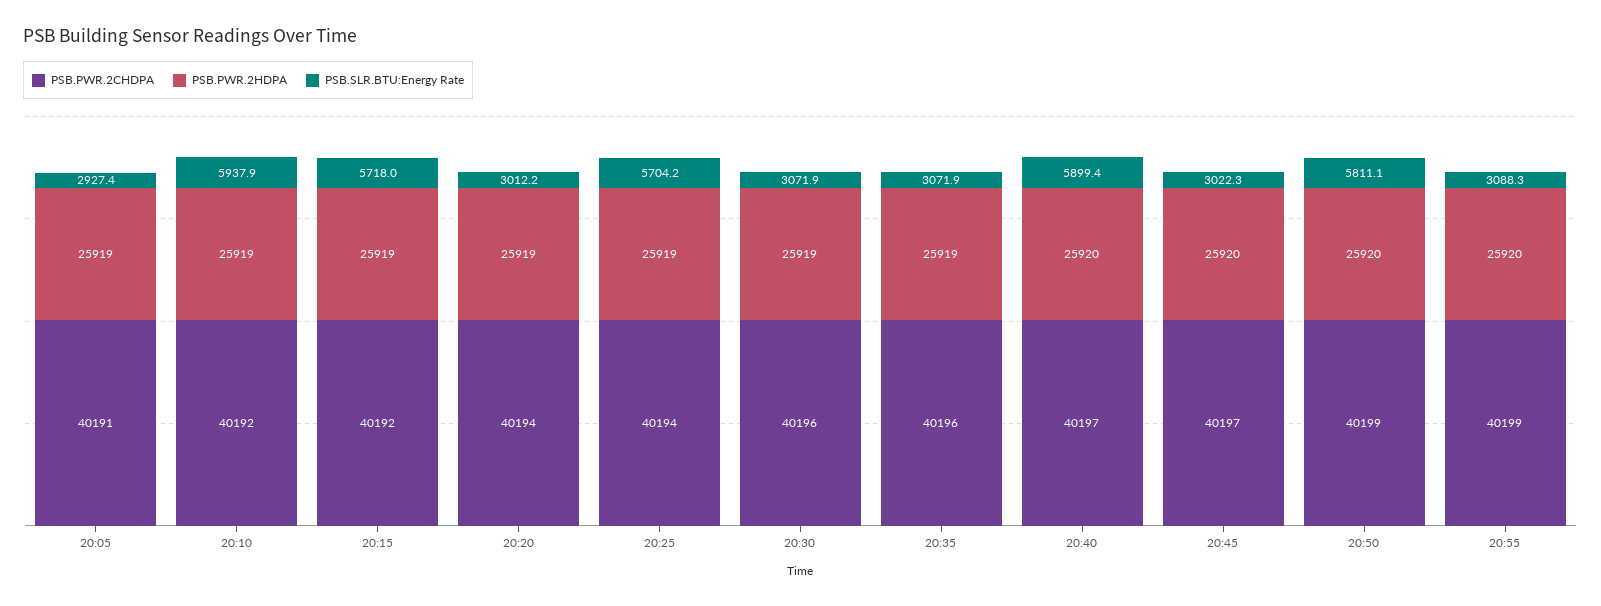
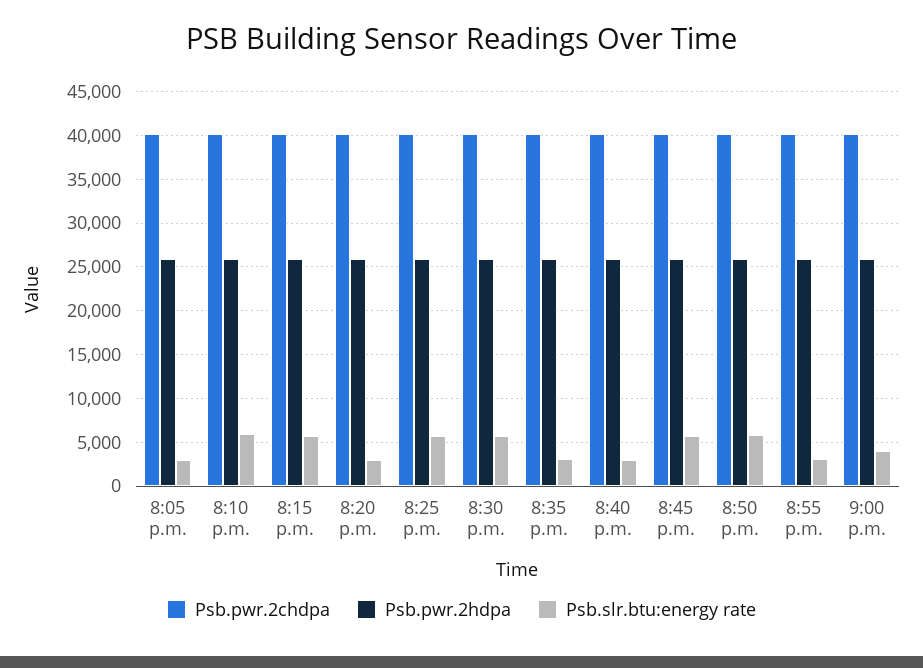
PSB.SLR.BTU:Energy Rate, 20:30: 3071.9 -> 6000
PSB.SLR.BTU:Energy Rate, 20:40: 5899.4 -> 3000
PSB.SLR.BTU:Energy Rate, 20:45: 3022.3 -> 6000
PSB.PWR.2CHDPA, 9:00 p.m.: none -> 40000
PSB.PWR.2HDPA, 9:00 p.m.: none -> 26000
PSB.SLR.BTU:Energy Rate, 9:00 p.m.: none -> 4000

